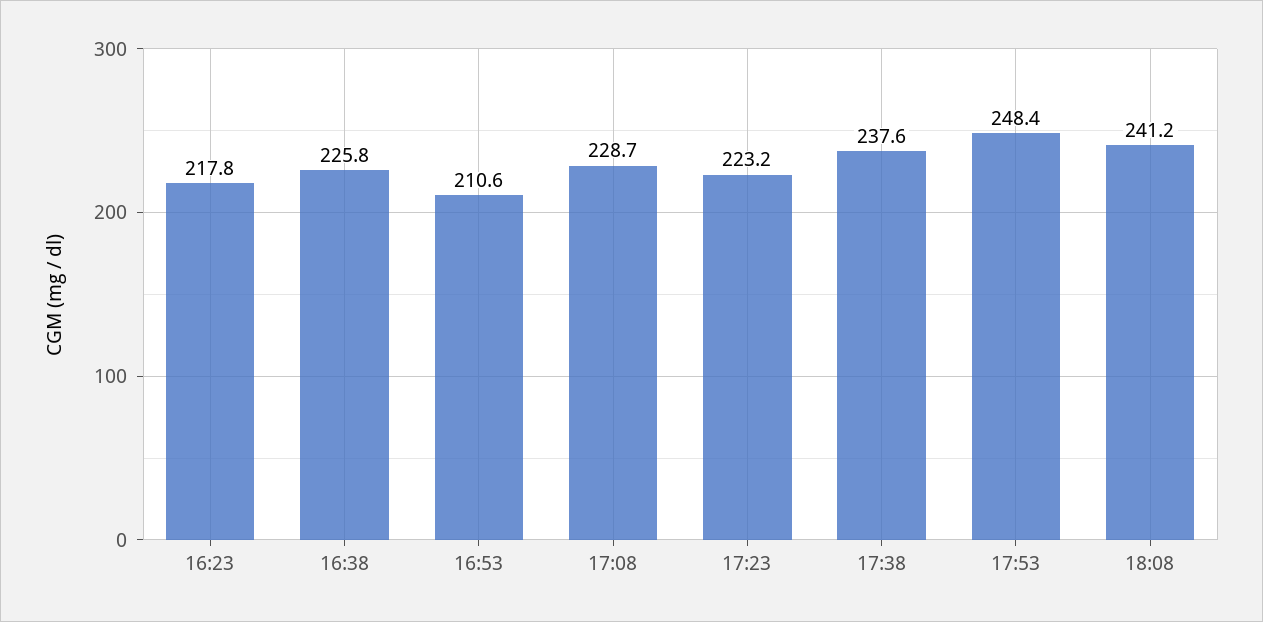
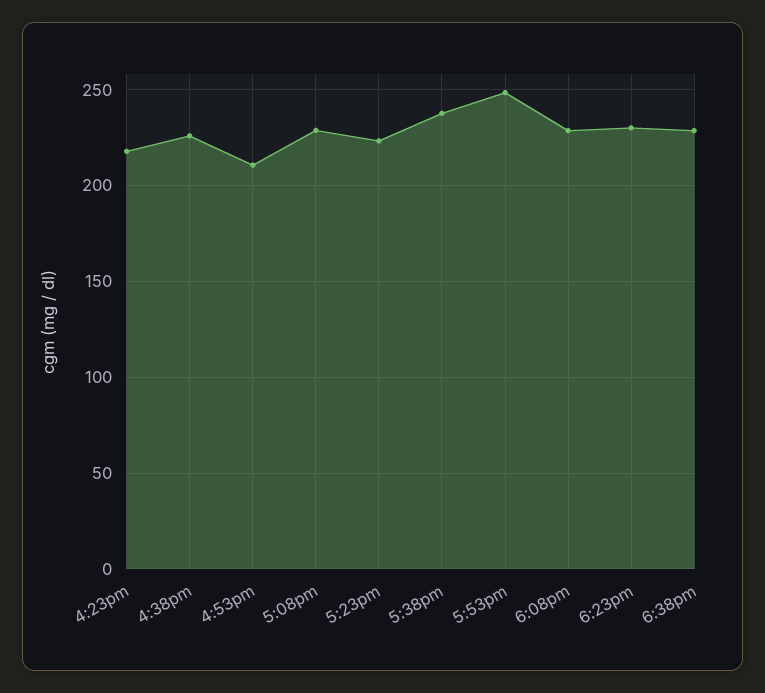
18:08: 241.2 -> 230
6:23pm: none -> 230
6:38pm: none -> 230

